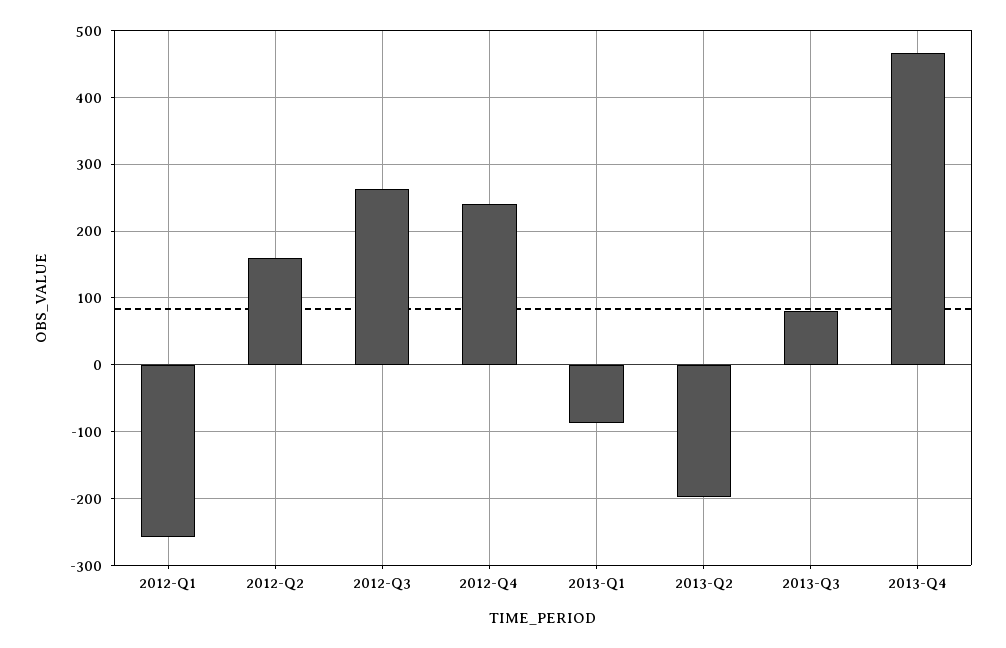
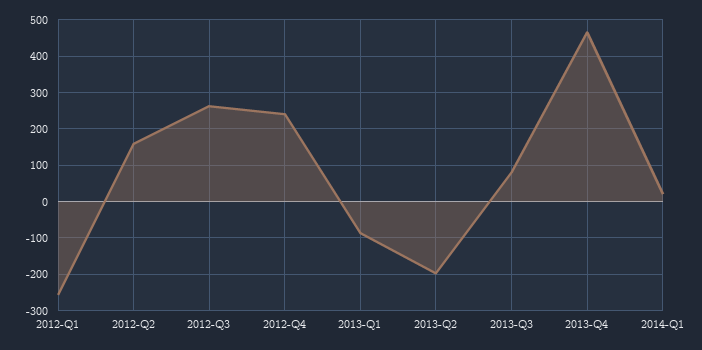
2014-Q1: none -> 20

